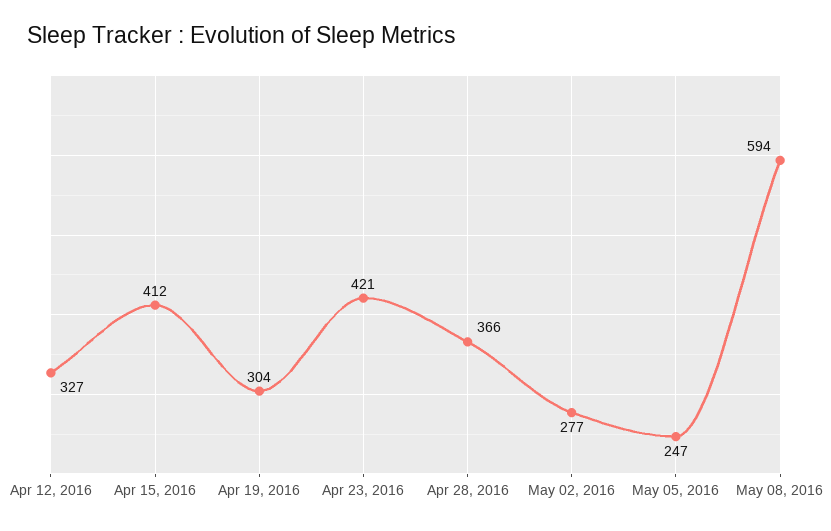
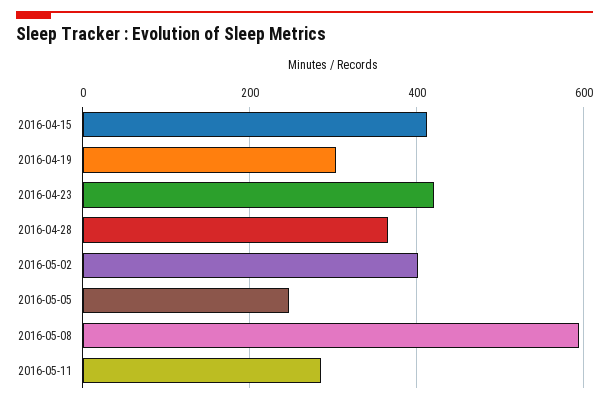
Apr 12, 2016: 327 -> none
May 02, 2016: 277 -> 400
2016-05-11: none -> 280

